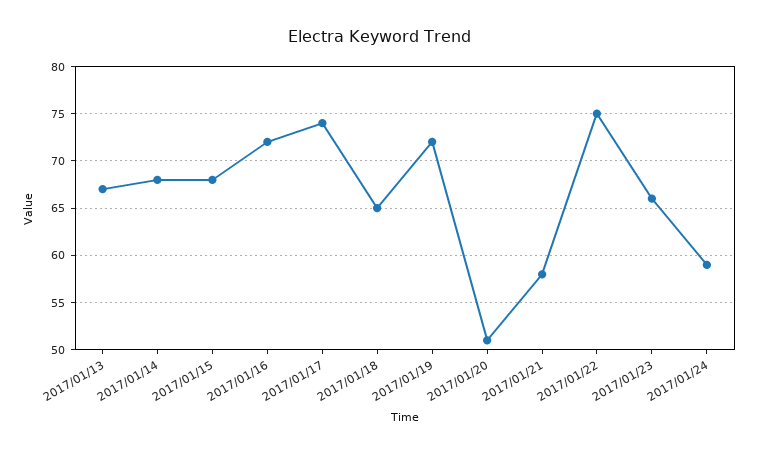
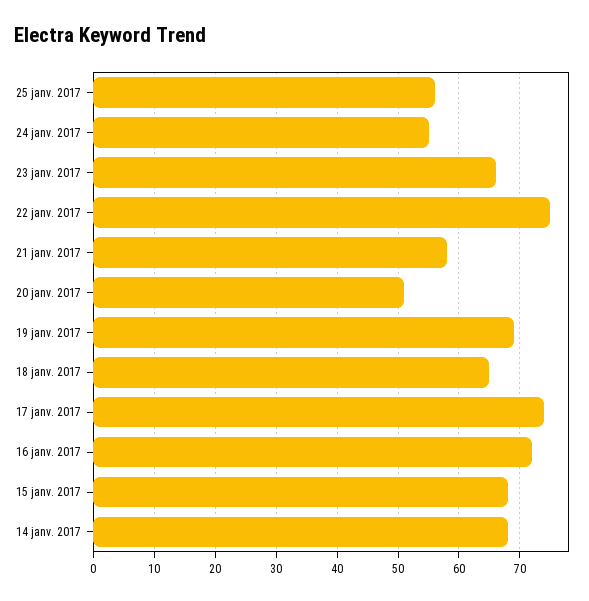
2017/01/13: 67 -> none
2017/01/19: 72 -> 69
2017/01/24: 59 -> 55
25 janv. 2017: none -> 56

